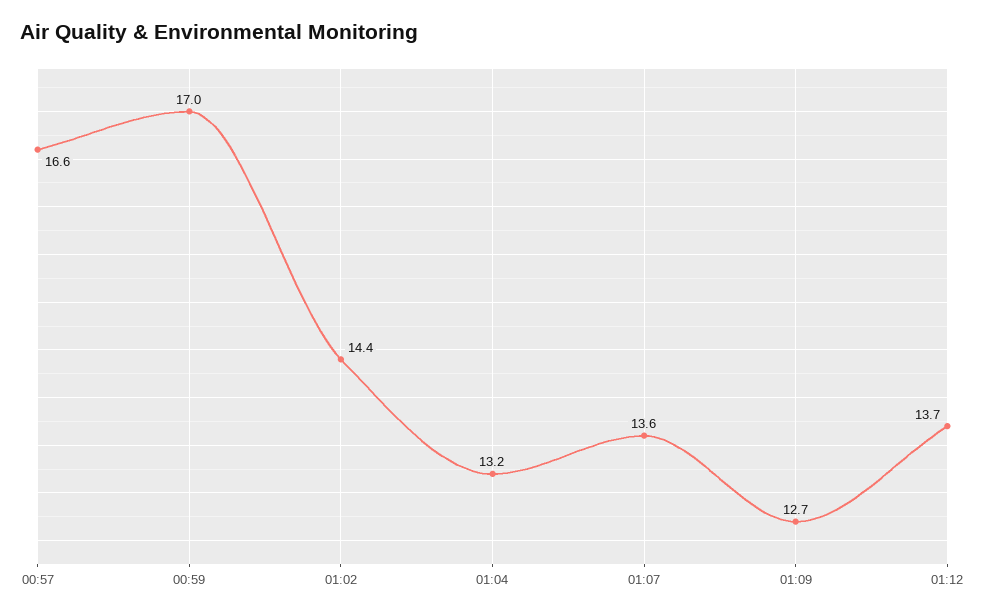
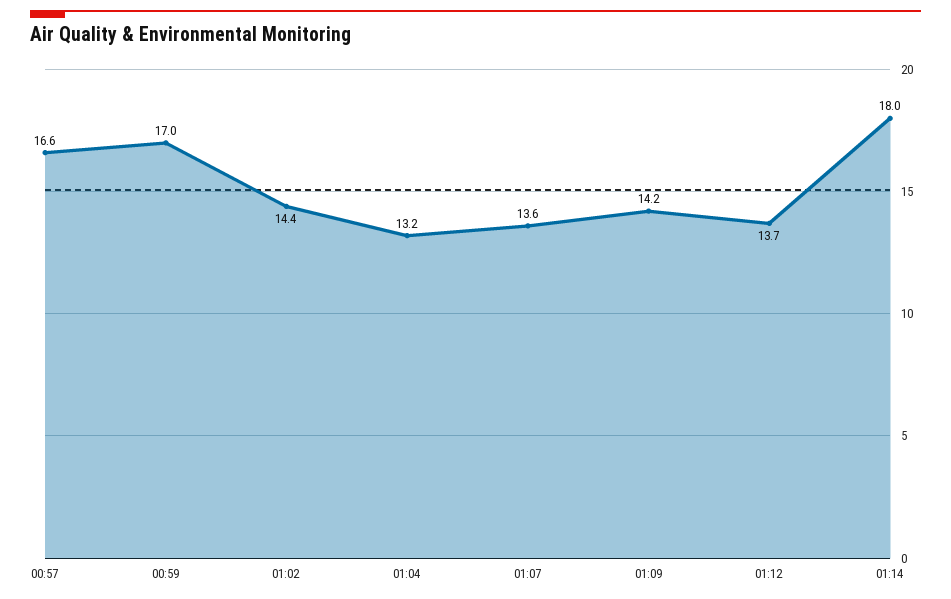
01:09: 12.7 -> 14.2
01:14: none -> 18

